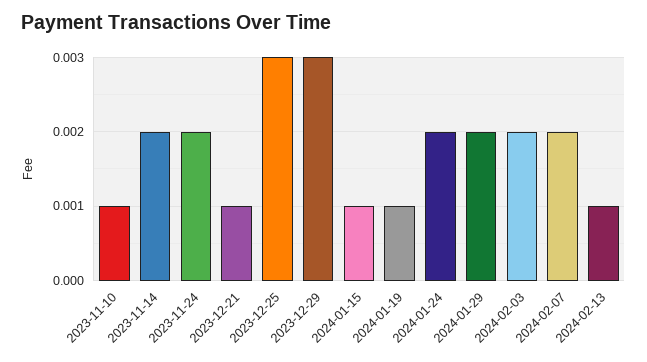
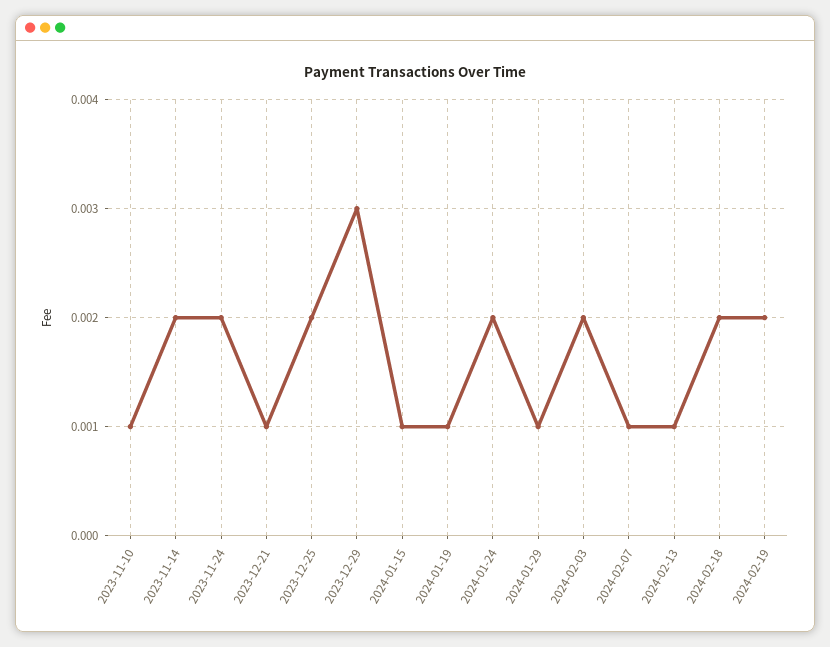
2023-12-25: 0.003 -> 0.002
2024-01-29: 0.002 -> 0.001
2024-02-07: 0.002 -> 0.001
2024-02-18: none -> 0.002
2024-02-19: none -> 0.002

